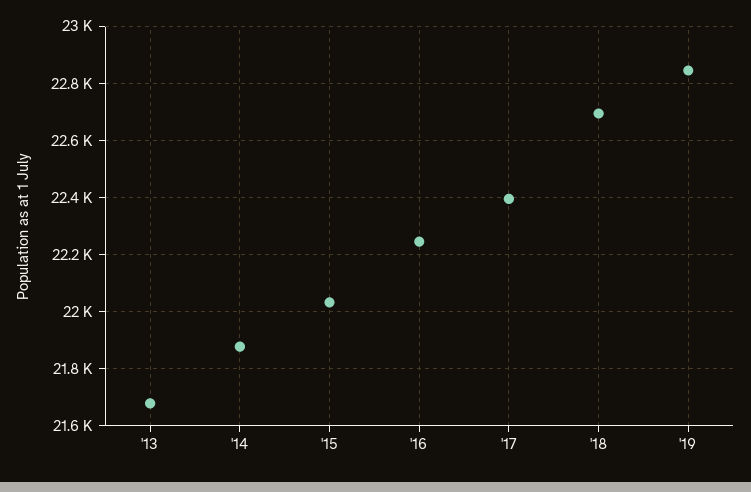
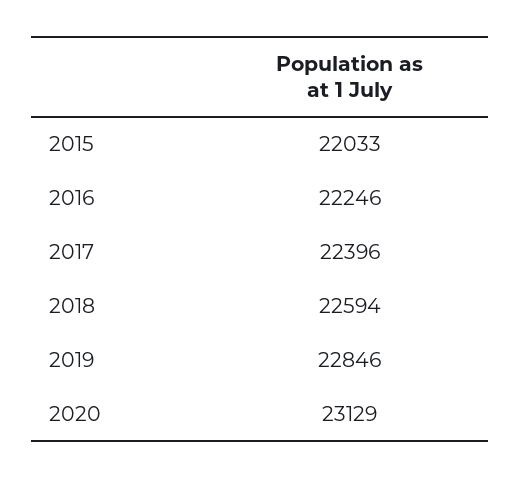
'13: 21675 -> none
'14: 21875 -> none
'18: 22700 -> 22594
2020: none -> 23129

